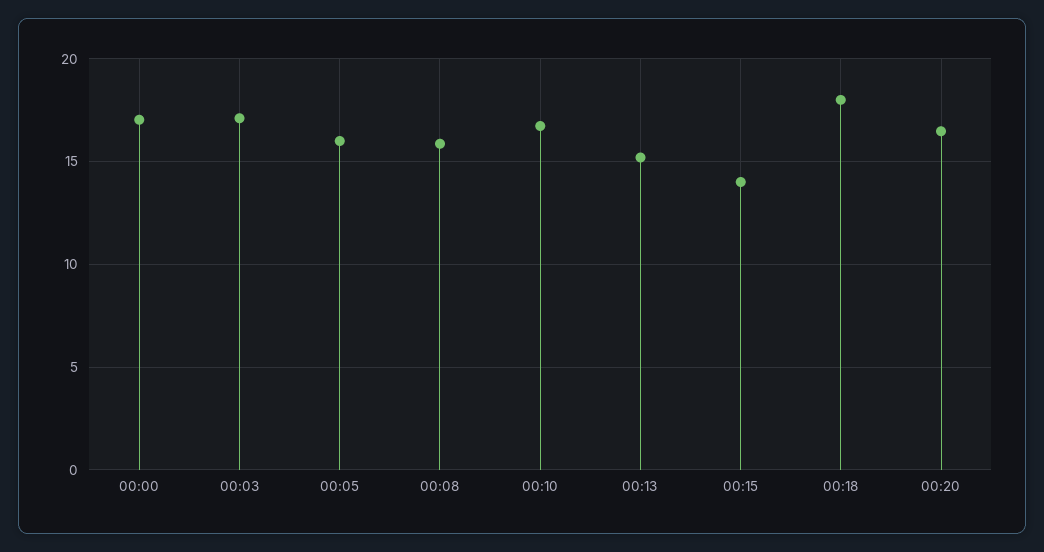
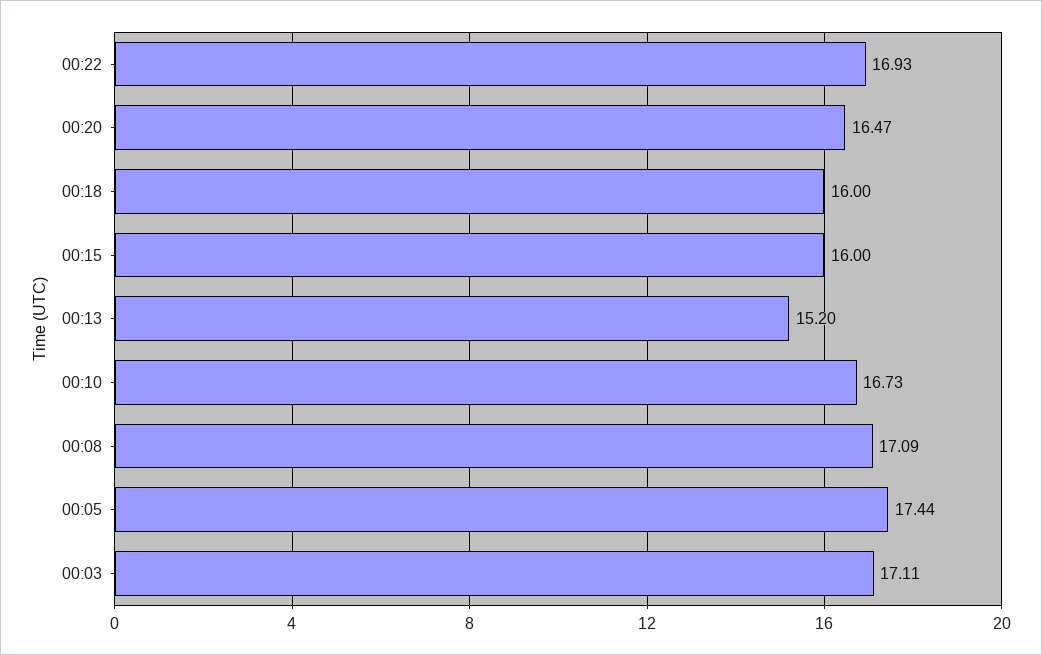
00:00: 17 -> none
00:05: 16 -> 17.44
00:08: 16 -> 17.09
00:15: 14 -> 16
00:18: 18 -> 16
00:22: none -> 16.93

